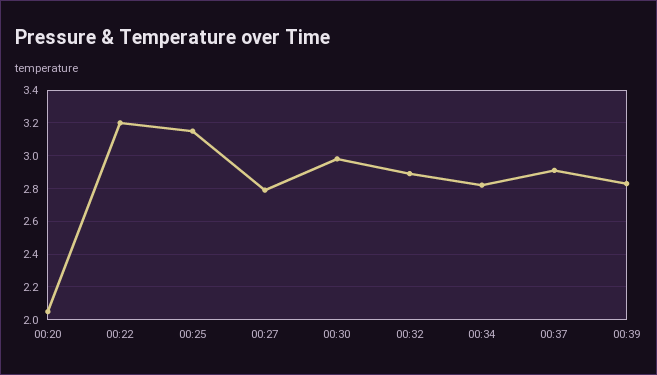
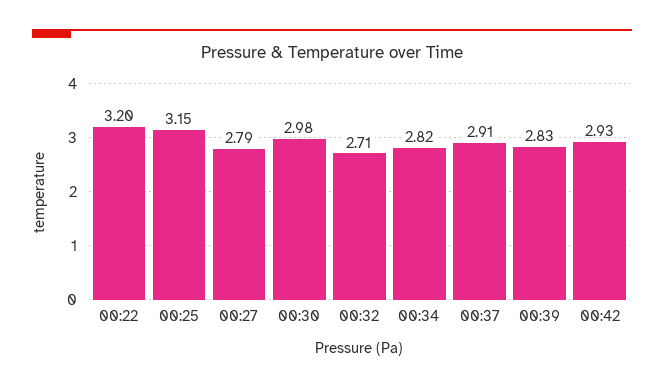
00:20: 2.05 -> none
00:32: 2.9 -> 2.71
00:42: none -> 2.93

